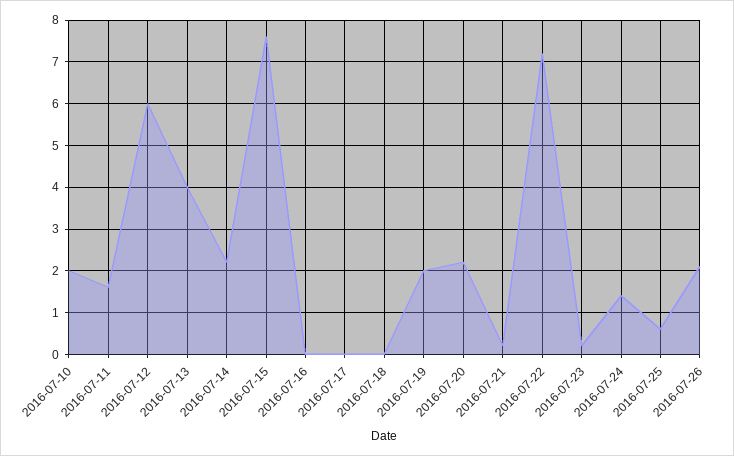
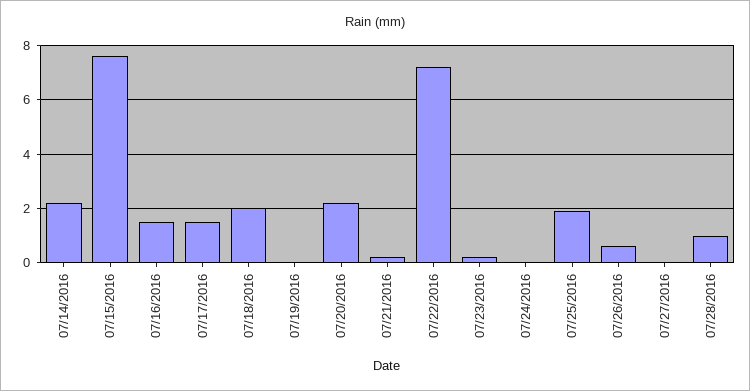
2016-07-10: 2 -> none
2016-07-11: 1.5 -> none
2016-07-12: 6 -> none
2016-07-13: 4 -> none
2016-07-16: 0 -> 1.5
2016-07-17: 0 -> 1.5
2016-07-18: 0 -> 2
2016-07-19: 2 -> 0
2016-07-24: 1.5 -> 0
2016-07-25: 0.5 -> 2
2016-07-26: 2 -> 0.5
07/27/2016: none -> 0
07/28/2016: none -> 1

